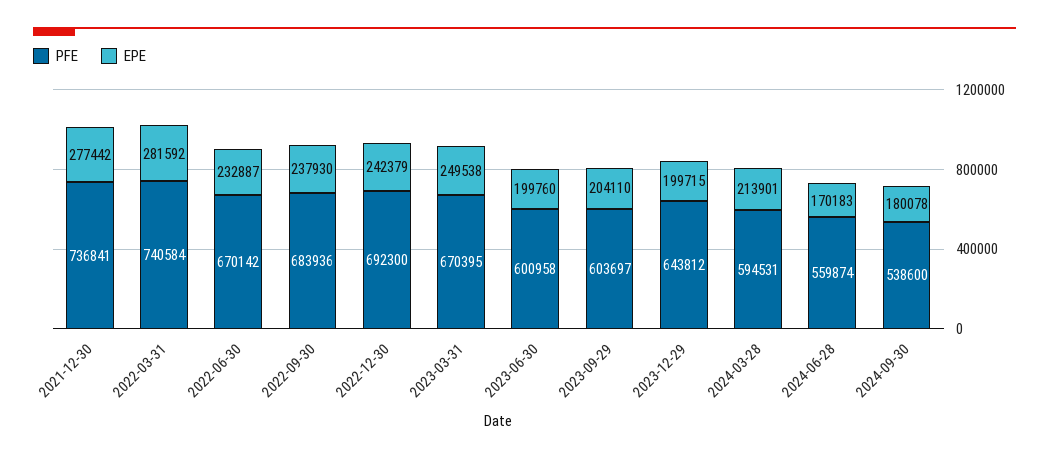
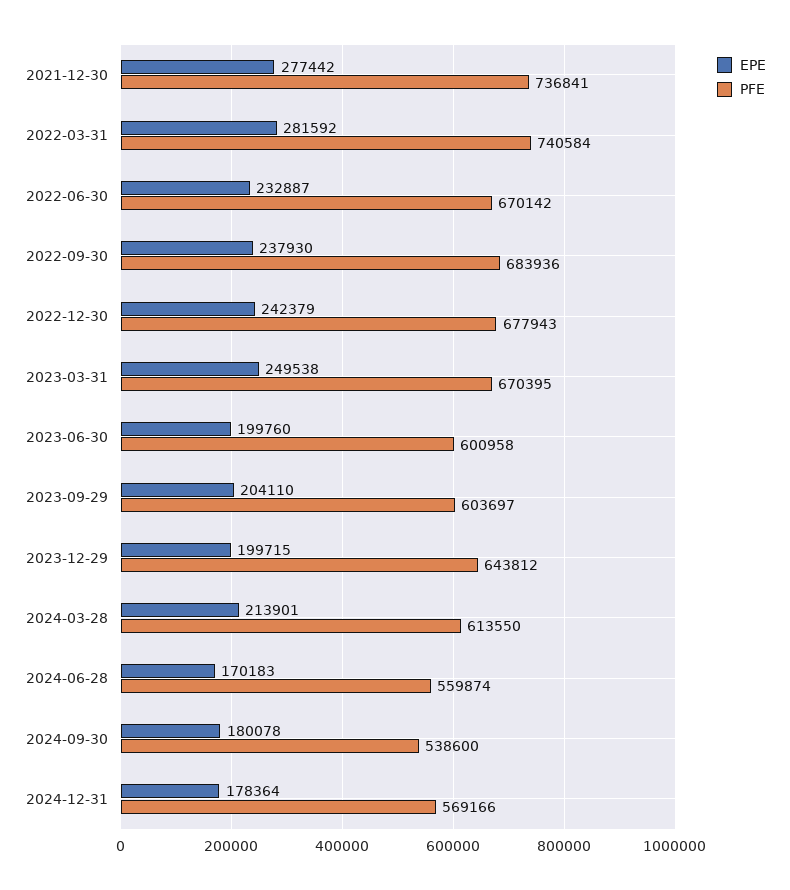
PFE, 2022-12-30: 692300 -> 677943
PFE, 2024-03-28: 594531 -> 613550
EPE, 2024-12-31: none -> 178364
PFE, 2024-12-31: none -> 569166

